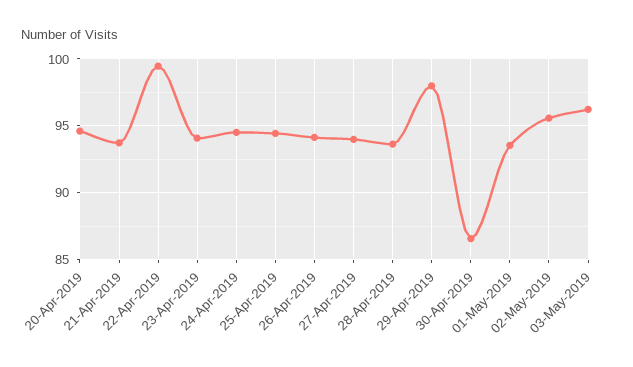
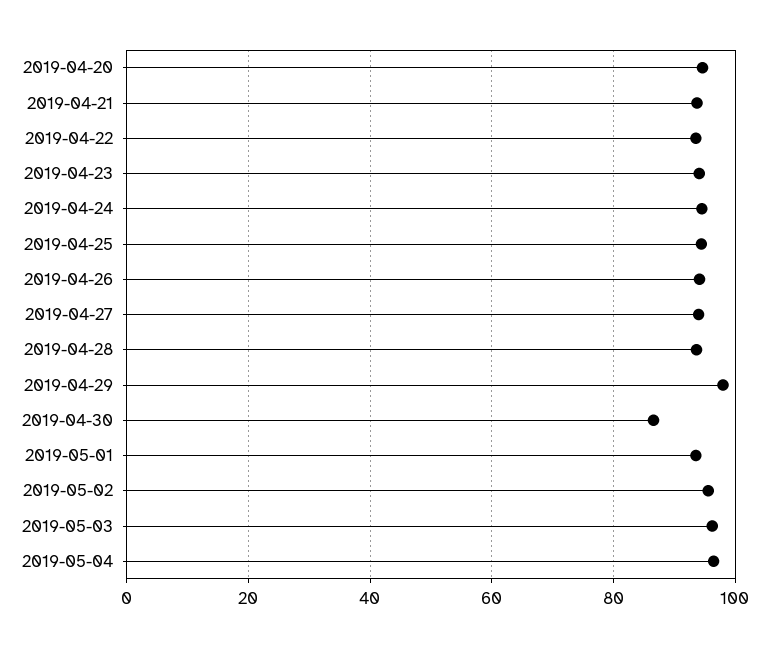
22-Apr-2019: 99.5 -> 94
2019-05-04: none -> 96

